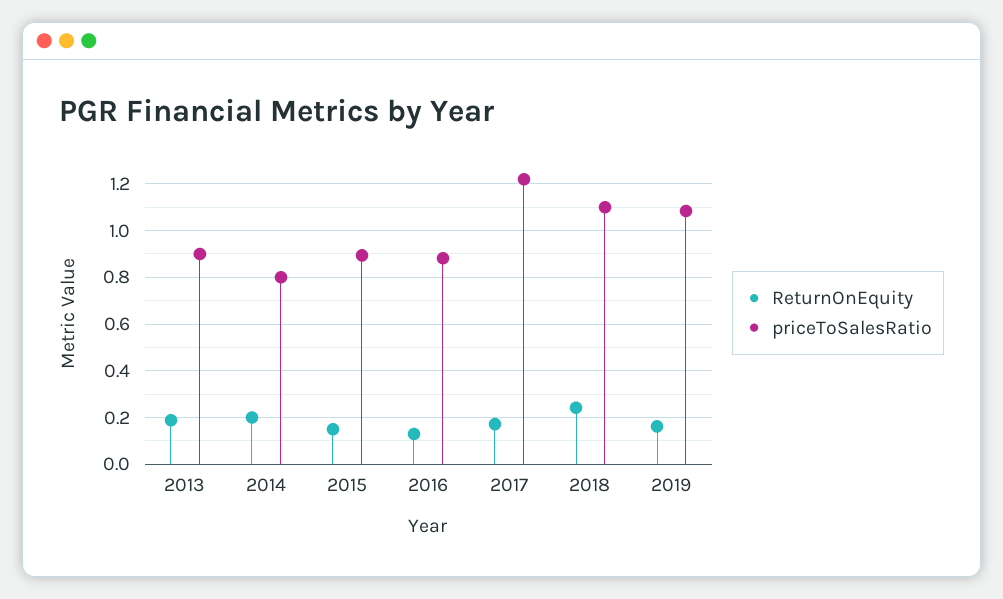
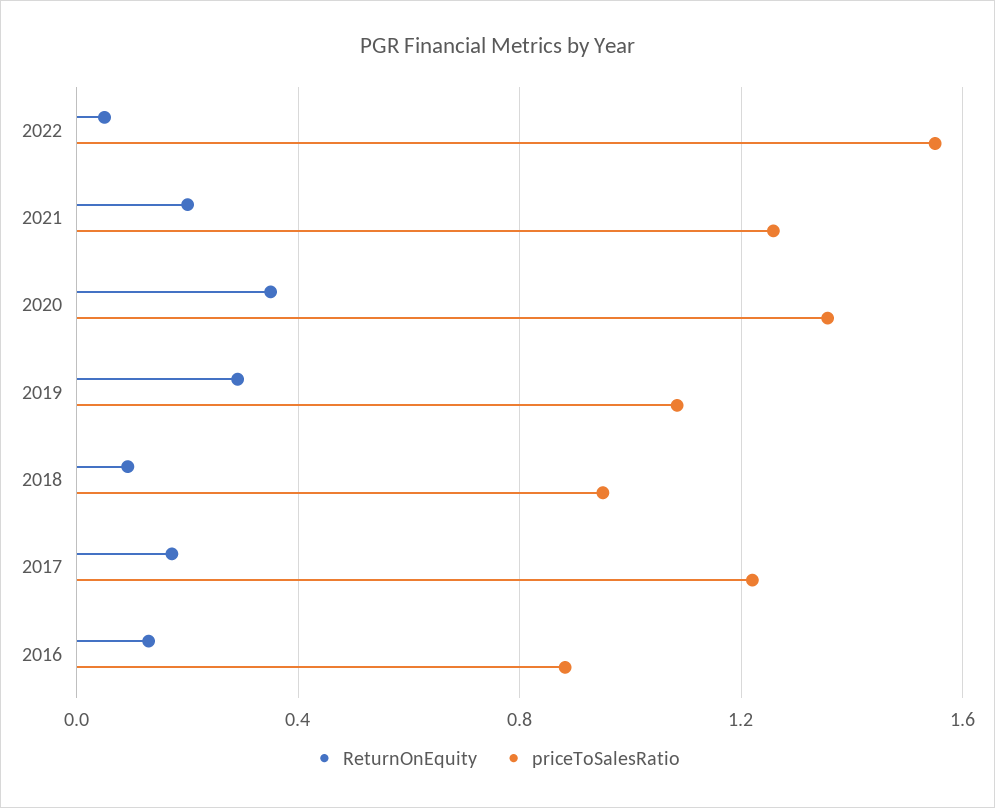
ReturnOnEquity, 2013: 0.2 -> none
priceToSalesRatio, 2013: 0.9 -> none
ReturnOnEquity, 2014: 0.2 -> none
priceToSalesRatio, 2014: 0.8 -> none
ReturnOnEquity, 2015: 0.15 -> none
priceToSalesRatio, 2015: 0.9 -> none
ReturnOnEquity, 2018: 0.25 -> 0.1
priceToSalesRatio, 2018: 1.1 -> 0.95
ReturnOnEquity, 2019: 0.15 -> 0.3
ReturnOnEquity, 2022: none -> 0.05
priceToSalesRatio, 2022: none -> 1.55
ReturnOnEquity, 2021: none -> 0.2
priceToSalesRatio, 2021: none -> 1.25
ReturnOnEquity, 2020: none -> 0.35
priceToSalesRatio, 2020: none -> 1.35

